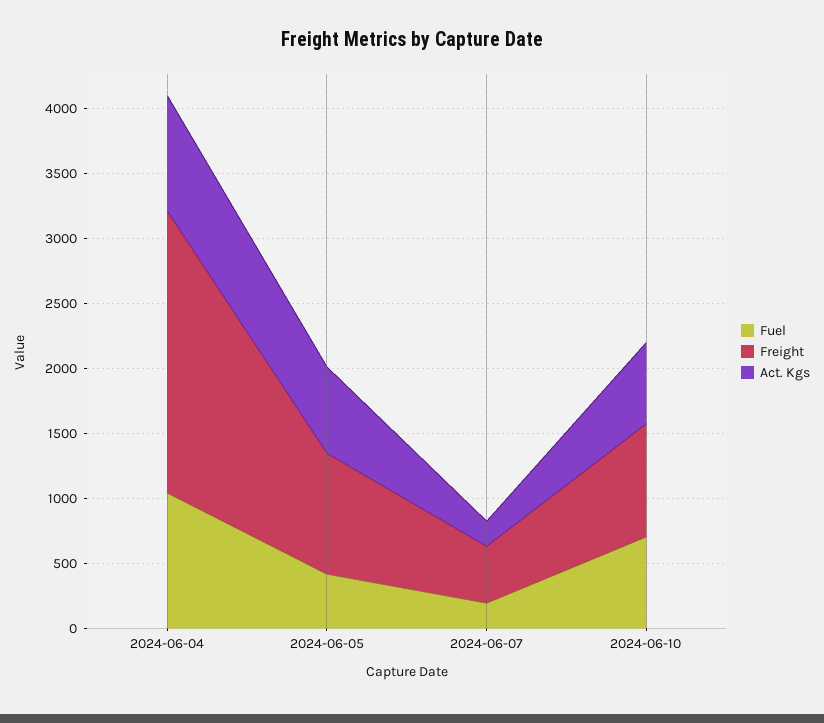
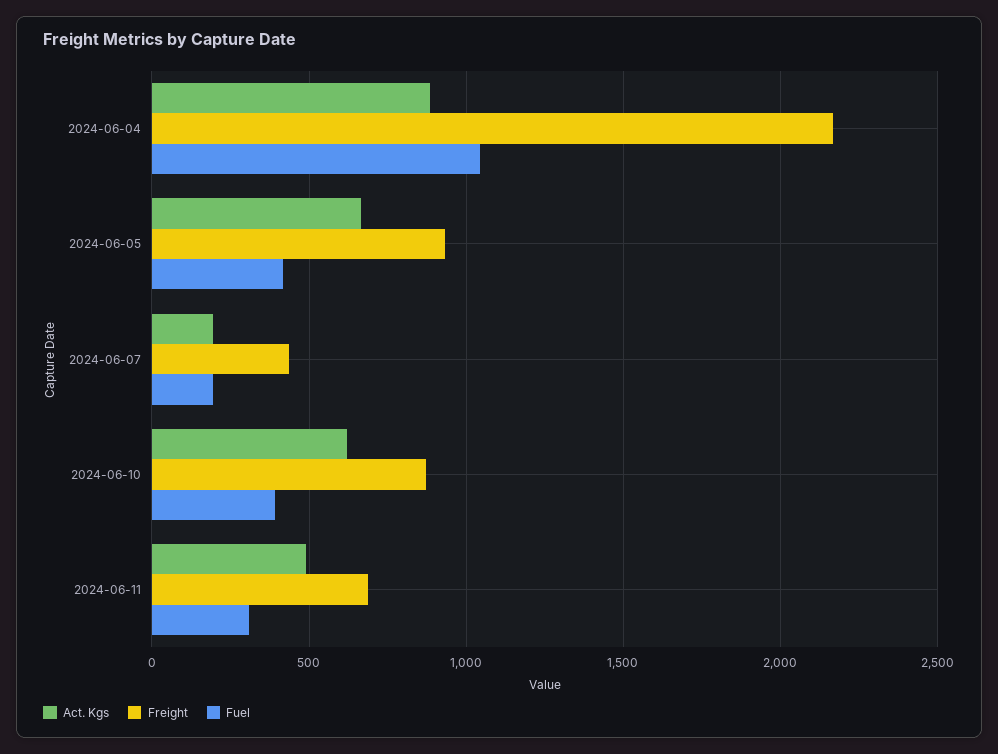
Fuel, 2024-06-10: 700 -> 400
Act. Kgs, 2024-06-11: none -> 500
Freight, 2024-06-11: none -> 700
Fuel, 2024-06-11: none -> 300

